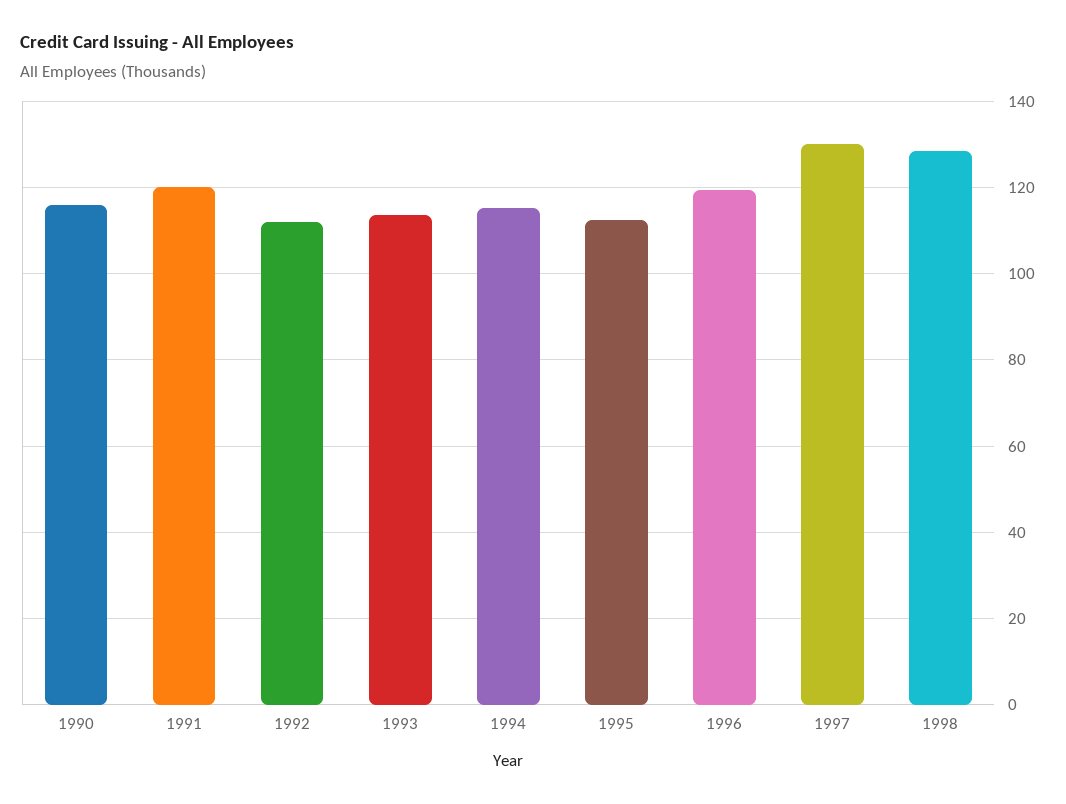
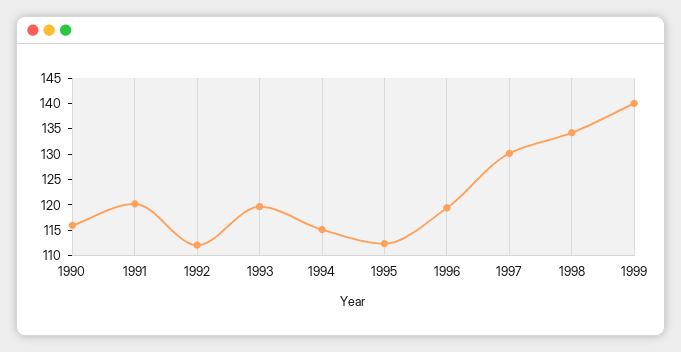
1993: 114 -> 120
1998: 128 -> 135
1999: none -> 140

